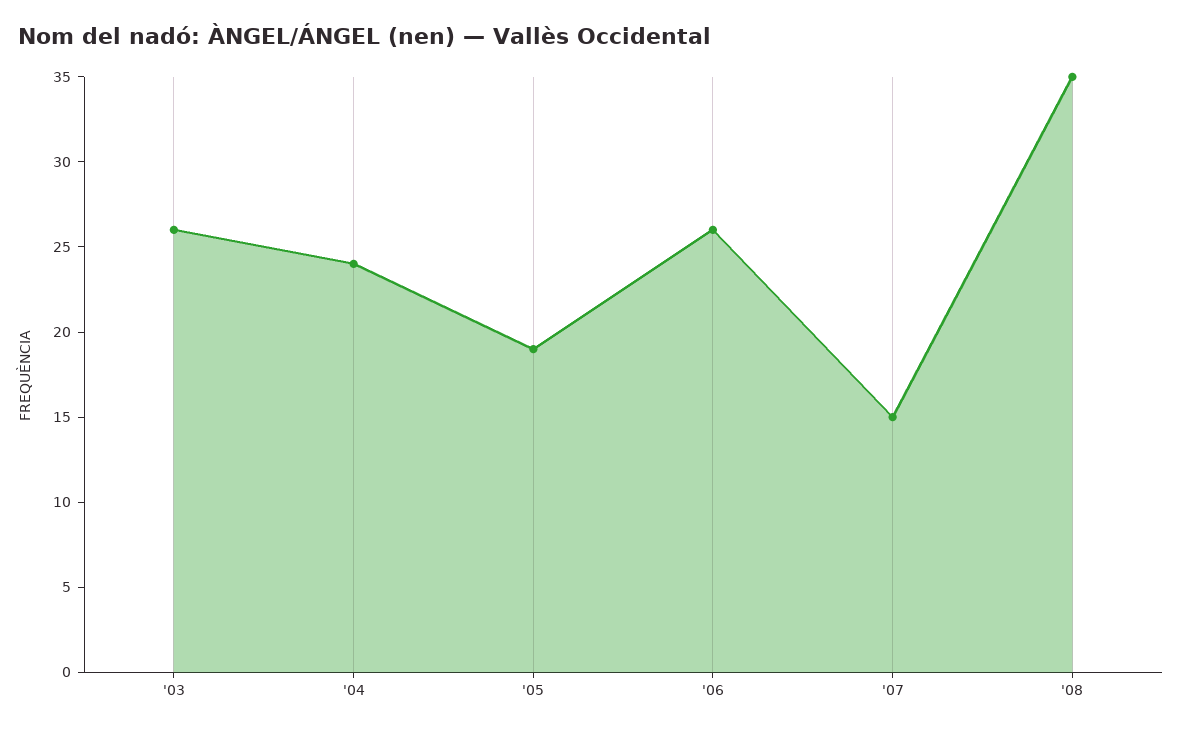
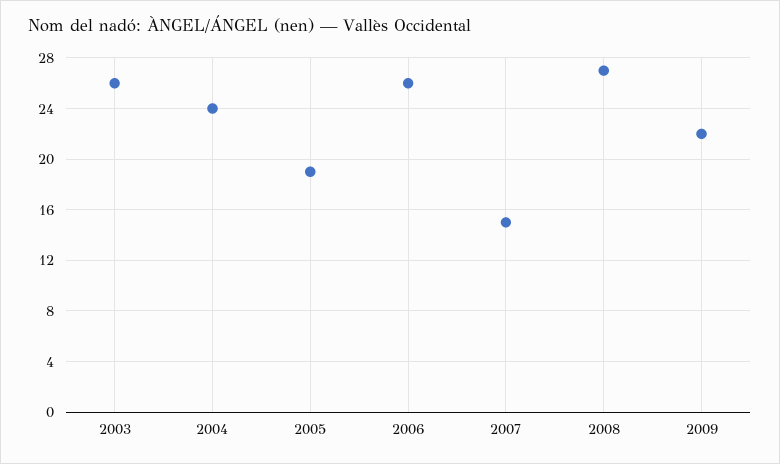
'08: 35 -> 27
2009: none -> 22

